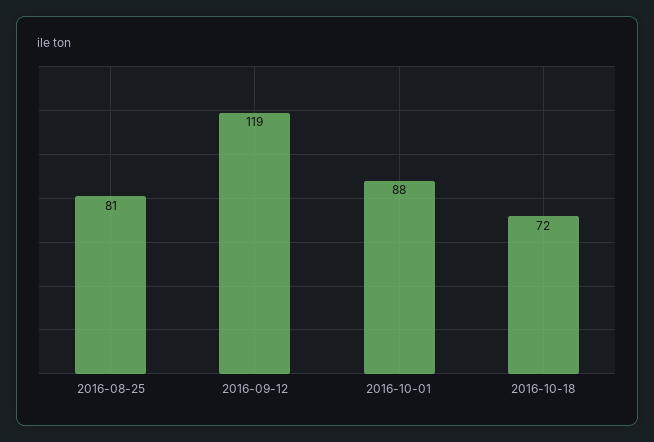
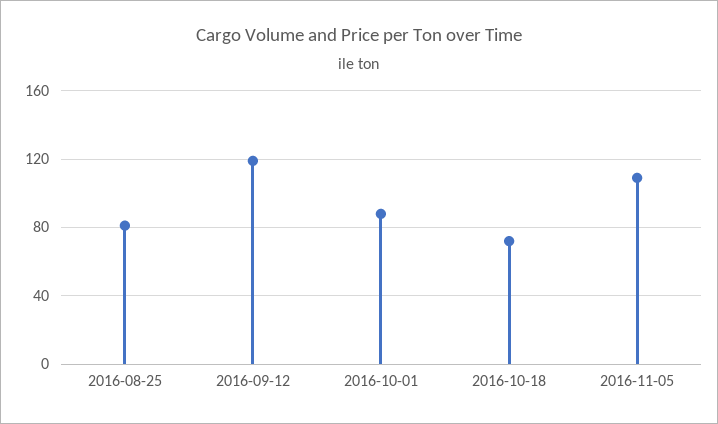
2016-11-05: none -> 110

